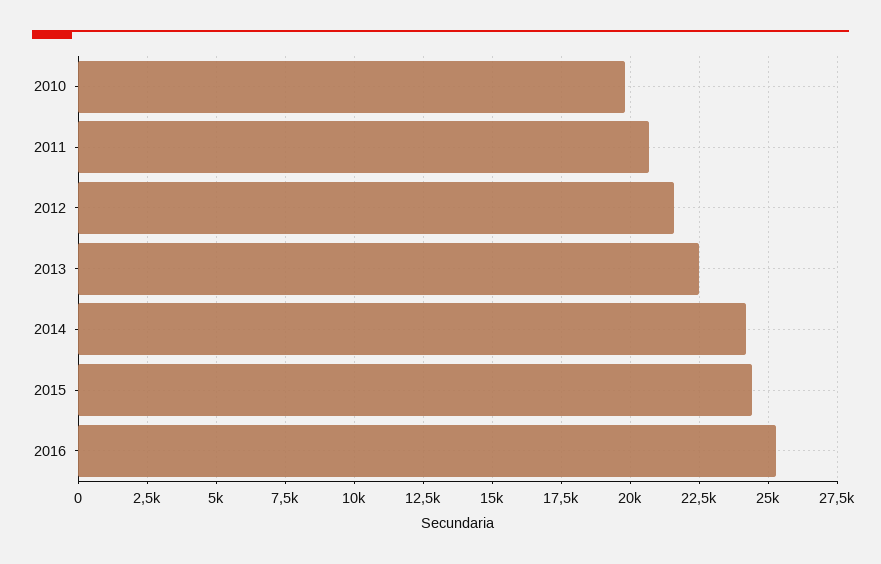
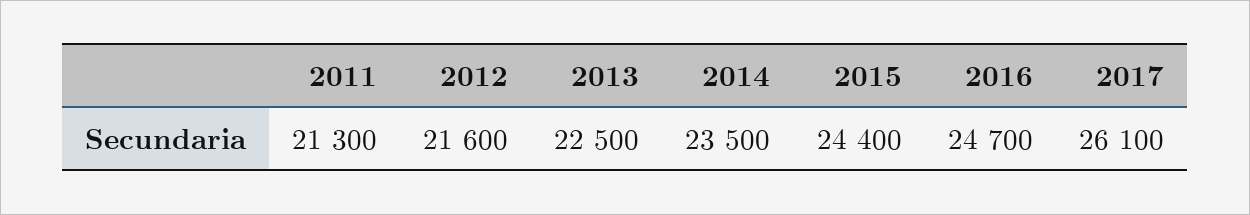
2010: 19750 -> none
2011: 20750 -> 21300
2014: 24250 -> 23500
2016: 25250 -> 24700
2017: none -> 26100

